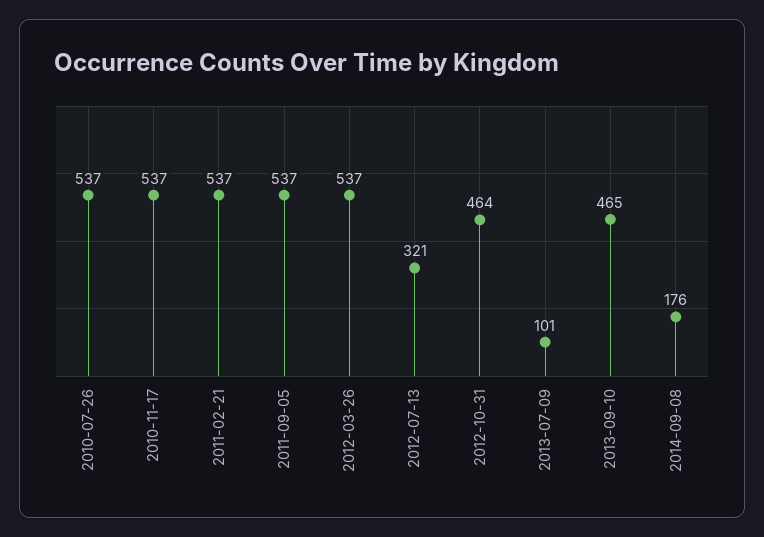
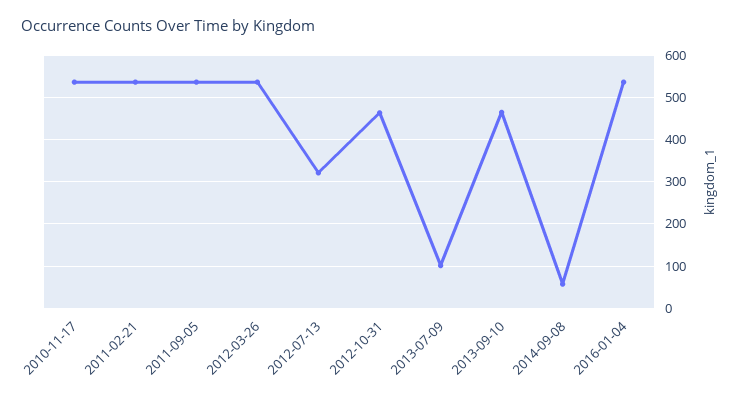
2010-07-26: 537 -> none
2014-09-08: 176 -> 60
2016-01-04: none -> 540

